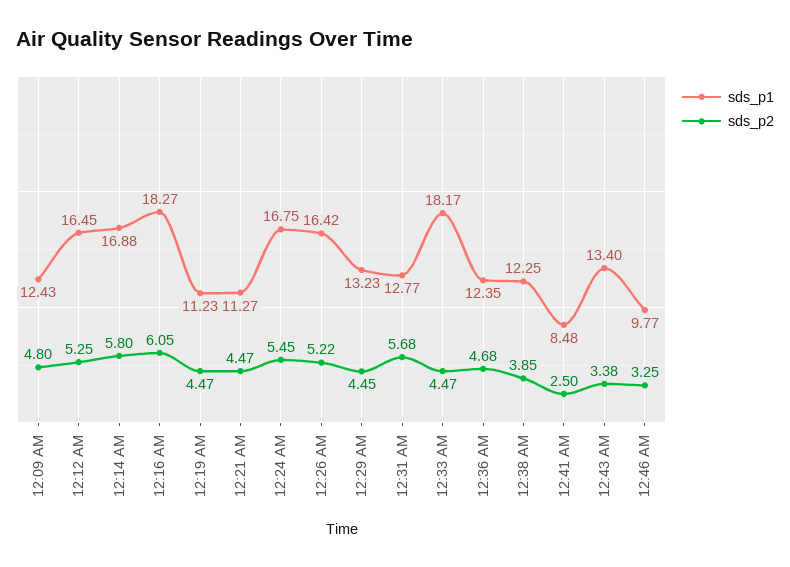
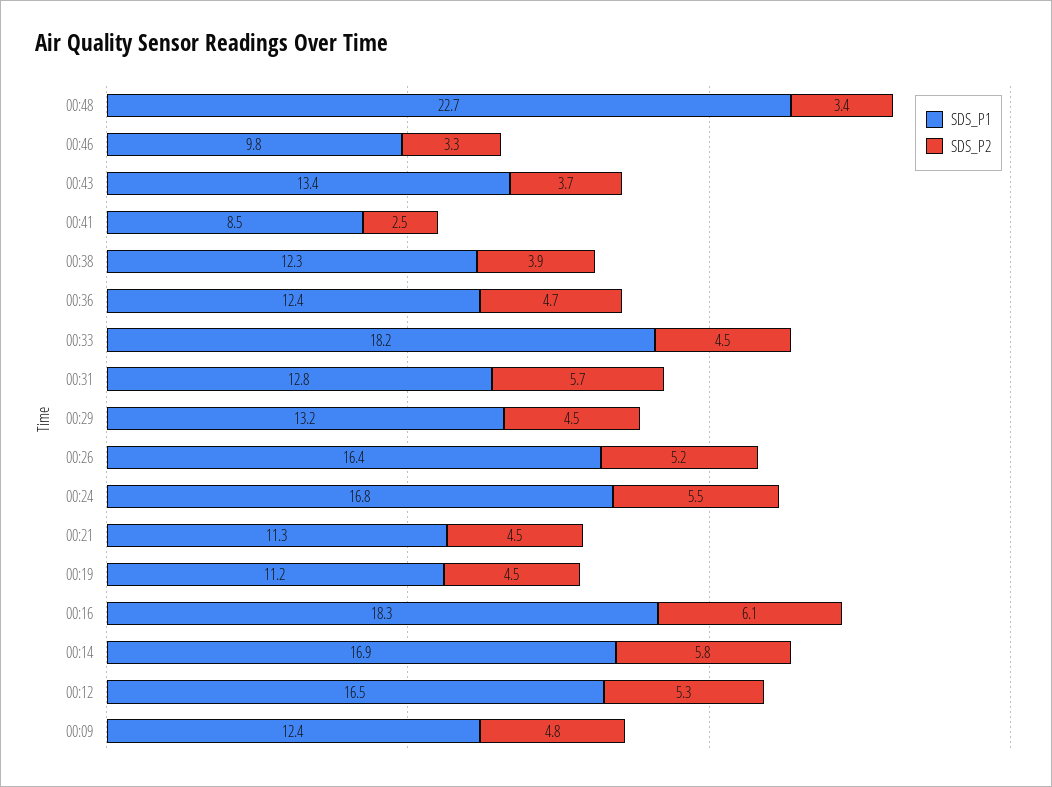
sds_p2, 12:43 AM: 3.38 -> 3.7
sds_p1, 00:48: none -> 22.7
sds_p2, 00:48: none -> 3.4

